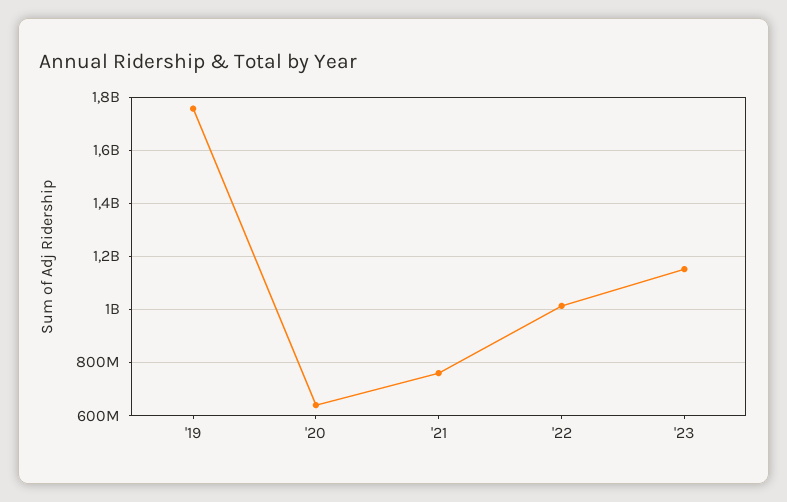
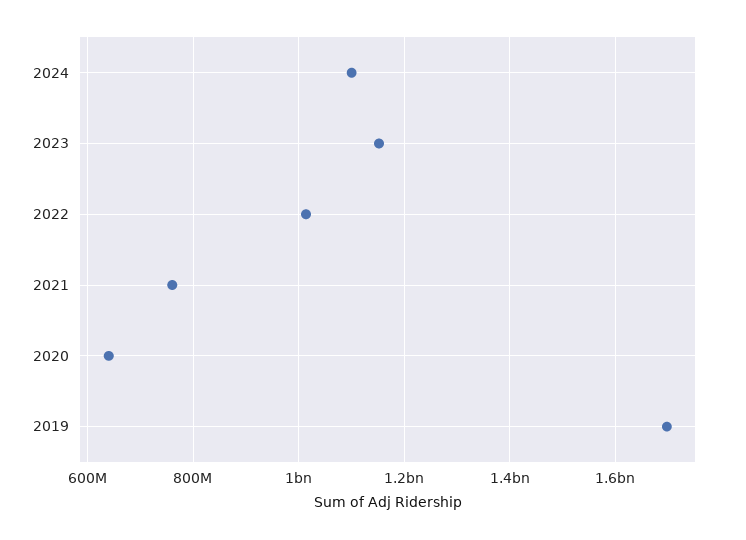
'19: 1750000000 -> 1700000000
2024: none -> 1100000000

